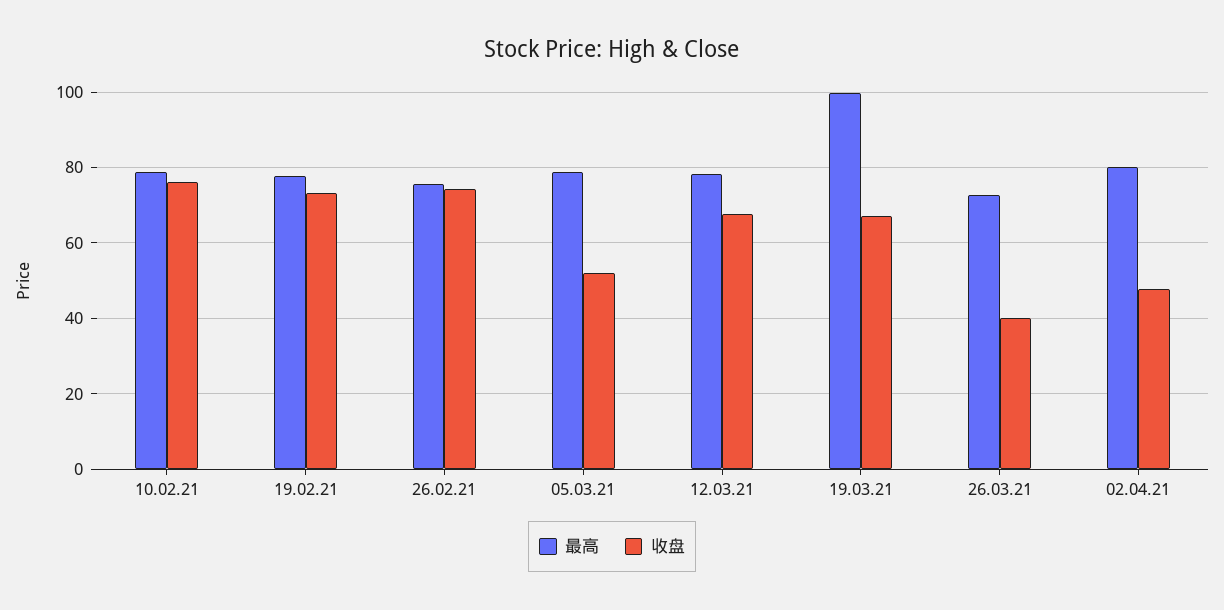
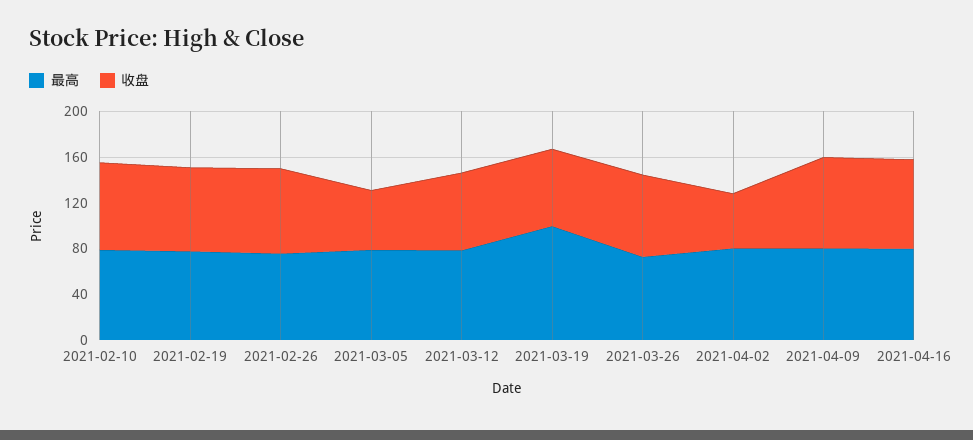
收盘, 26.03.21: 40 -> 70
最高, 2021-04-09: none -> 80
收盘, 2021-04-09: none -> 80
最高, 2021-04-16: none -> 80
收盘, 2021-04-16: none -> 80

